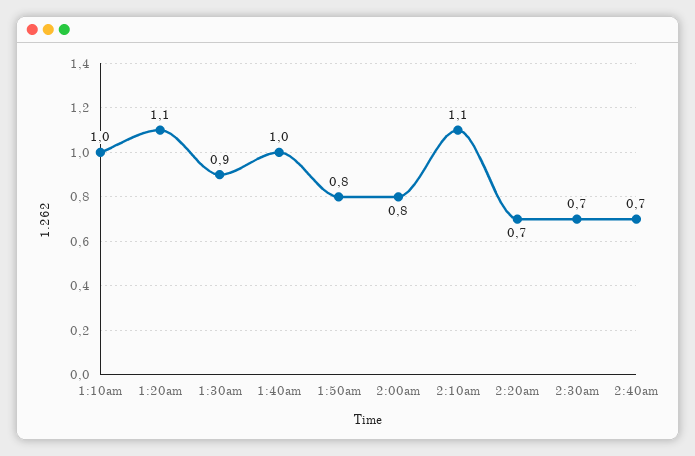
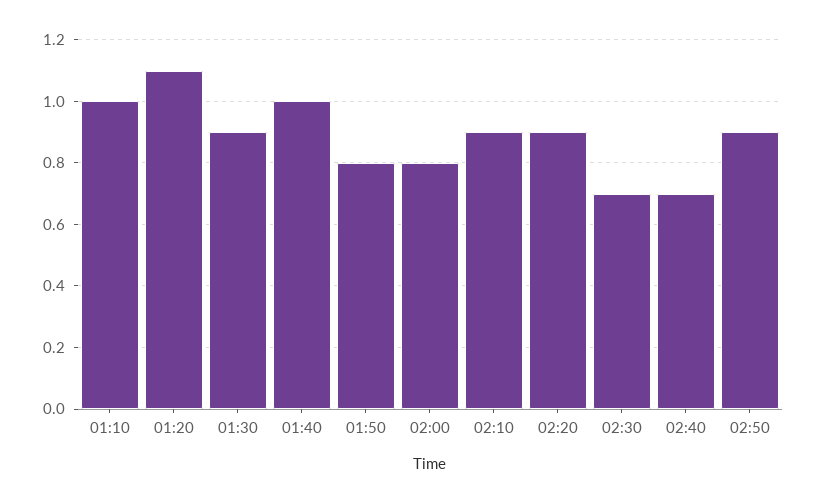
2:10am: 1.1 -> 0.9
2:20am: 0.7 -> 0.9
02:50: none -> 0.9

